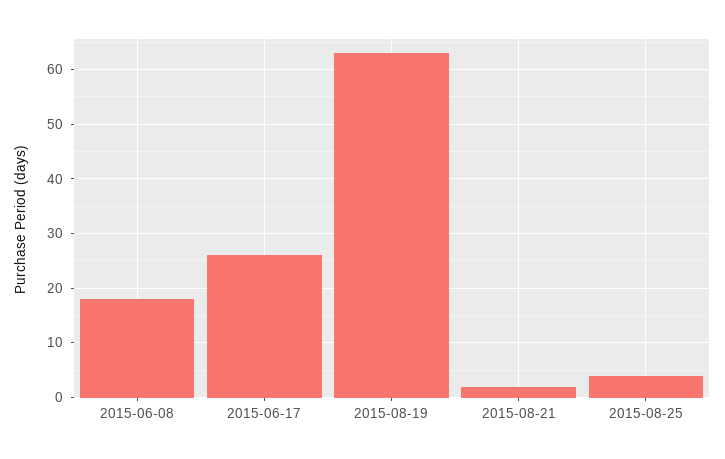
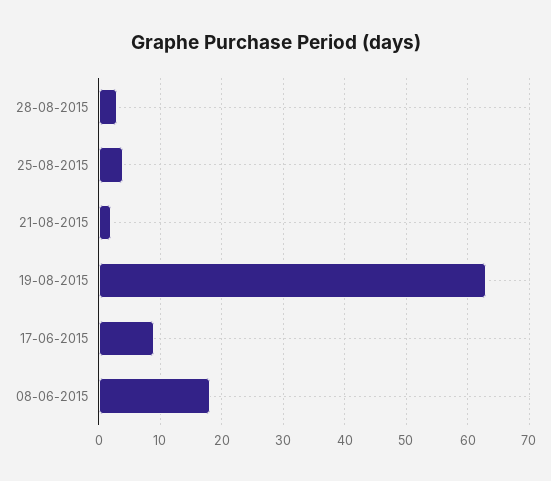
2015-06-17: 25 -> 9
28-08-2015: none -> 3

